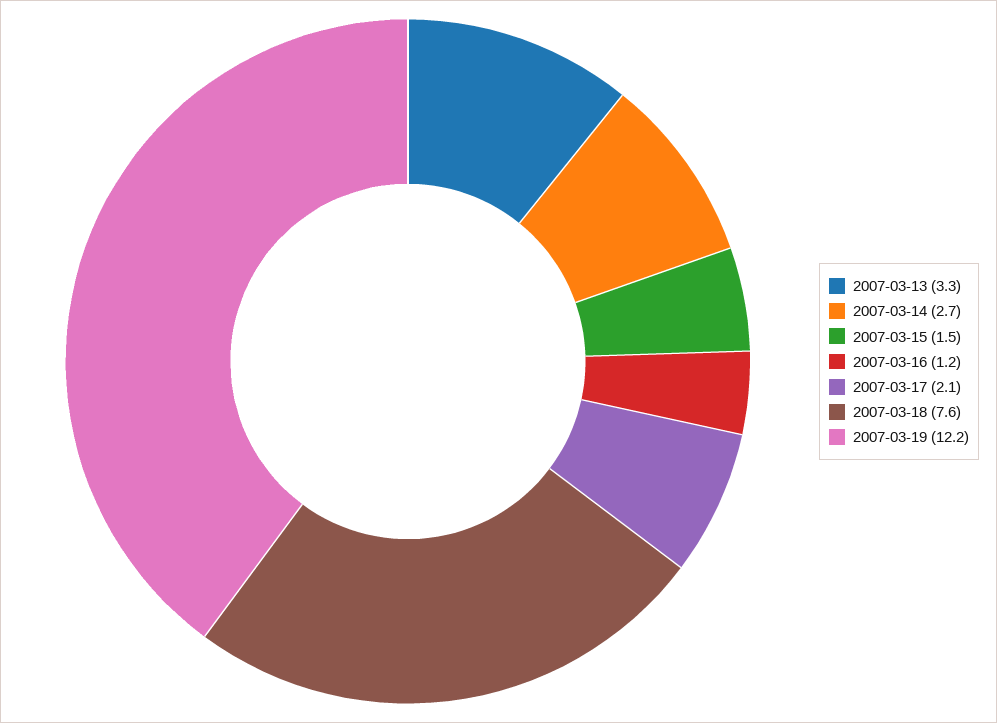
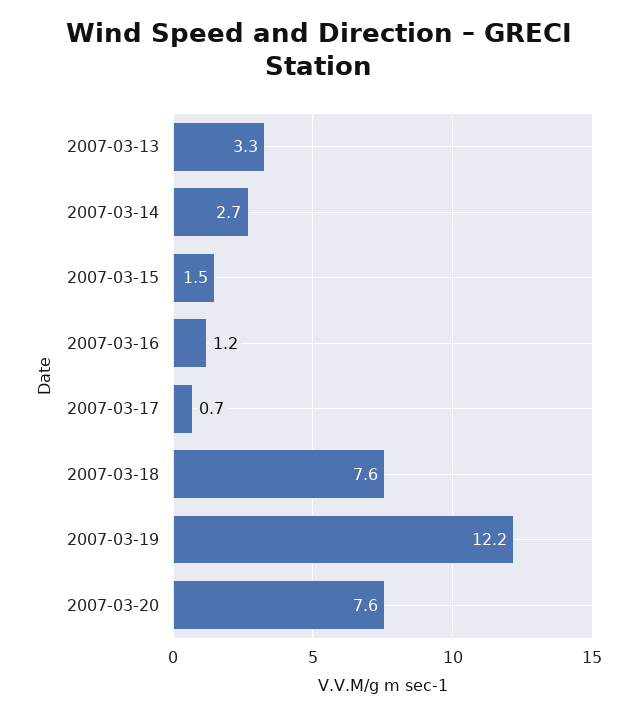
2007-03-17: 2.1 -> 0.7
2007-03-20: none -> 7.6

